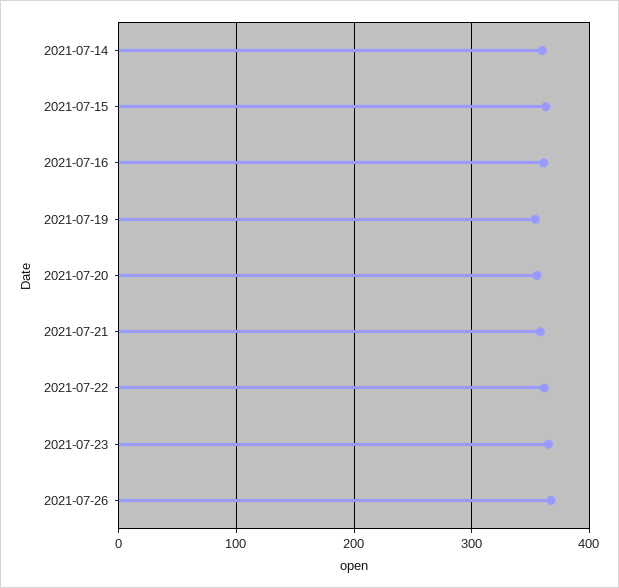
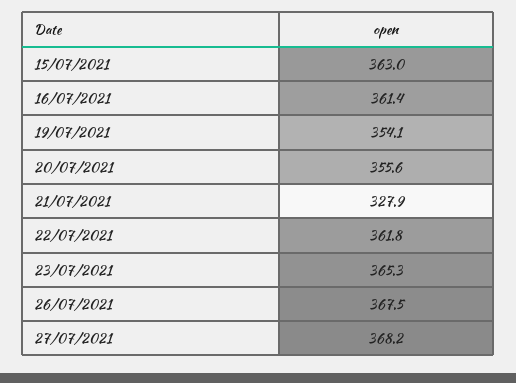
2021-07-14: 360 -> none
2021-07-21: 360 -> 327.9
27/07/2021: none -> 368.2

